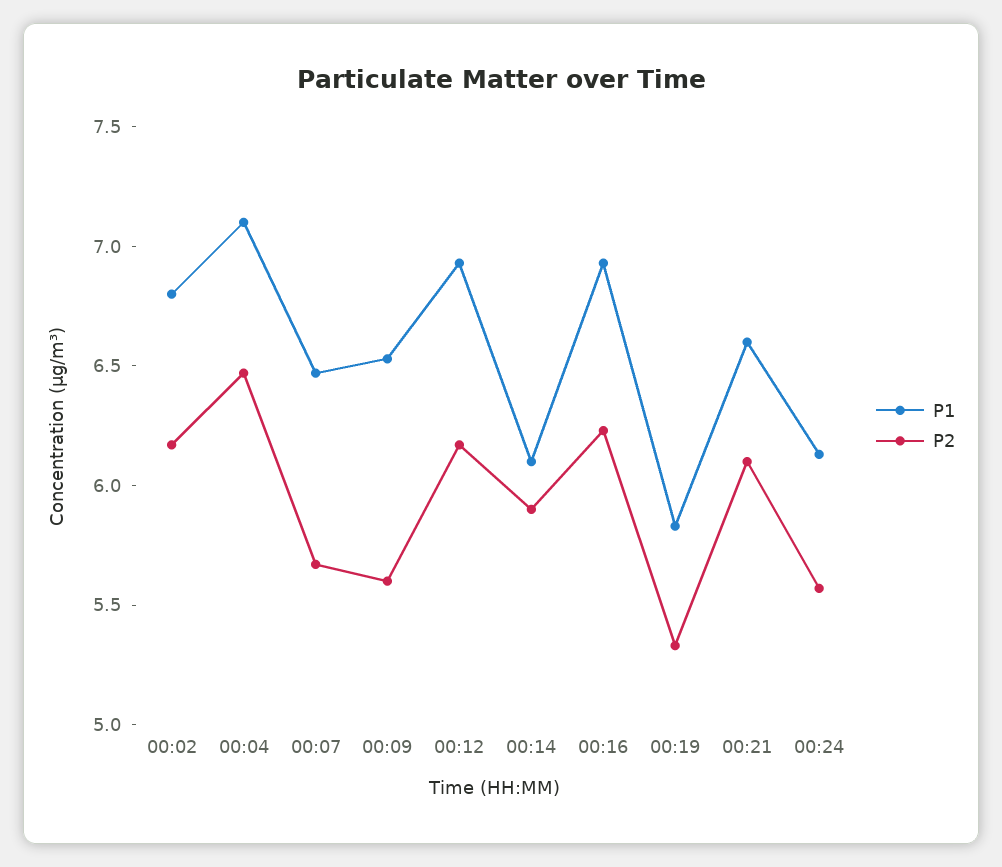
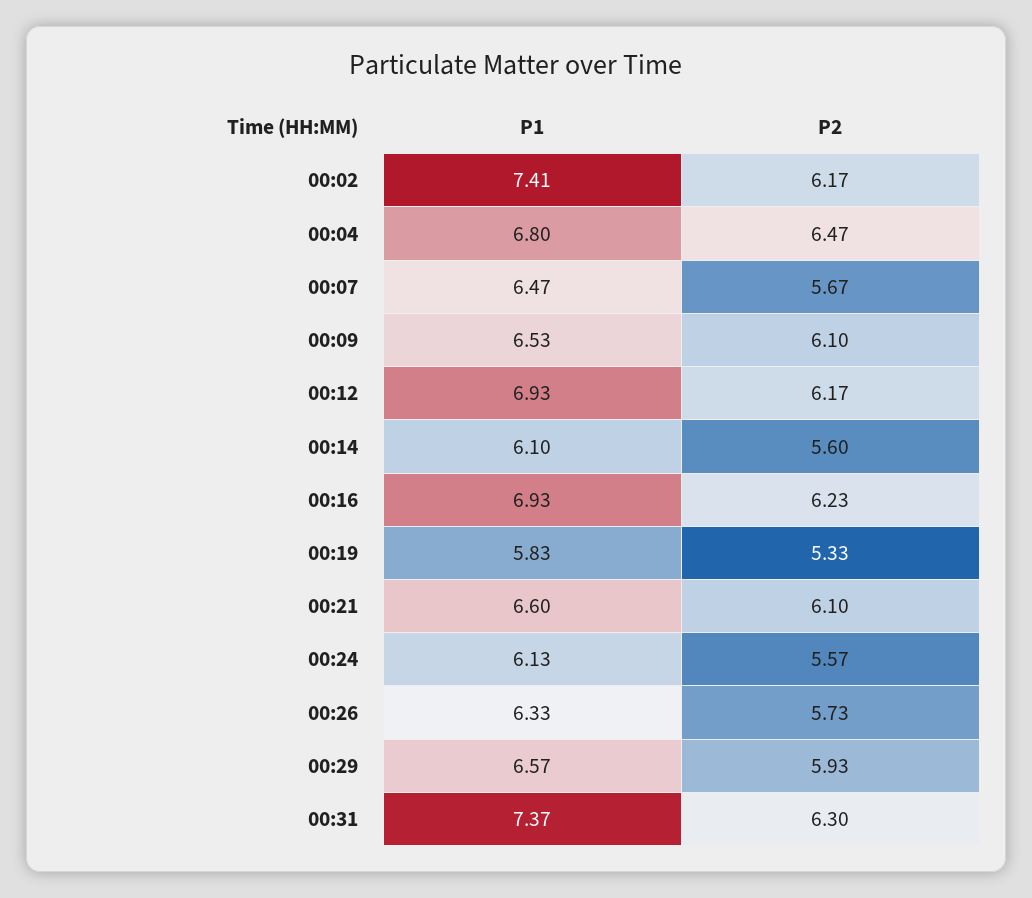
P1, 00:02: 6.8 -> 7.41
P1, 00:04: 7.1 -> 6.8
P2, 00:09: 5.6 -> 6.1
P2, 00:14: 5.9 -> 5.6
P1, 00:26: none -> 6.33
P2, 00:26: none -> 5.73
P1, 00:29: none -> 6.57
P2, 00:29: none -> 5.93
P1, 00:31: none -> 7.37
P2, 00:31: none -> 6.3

